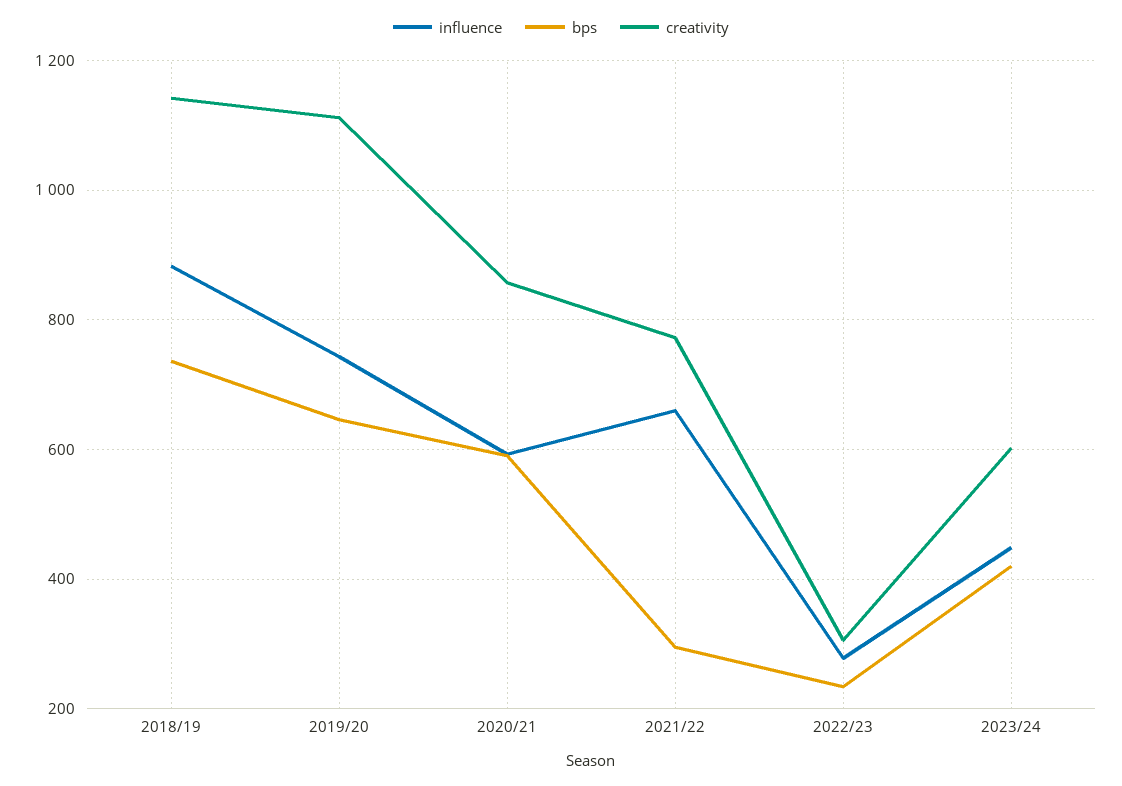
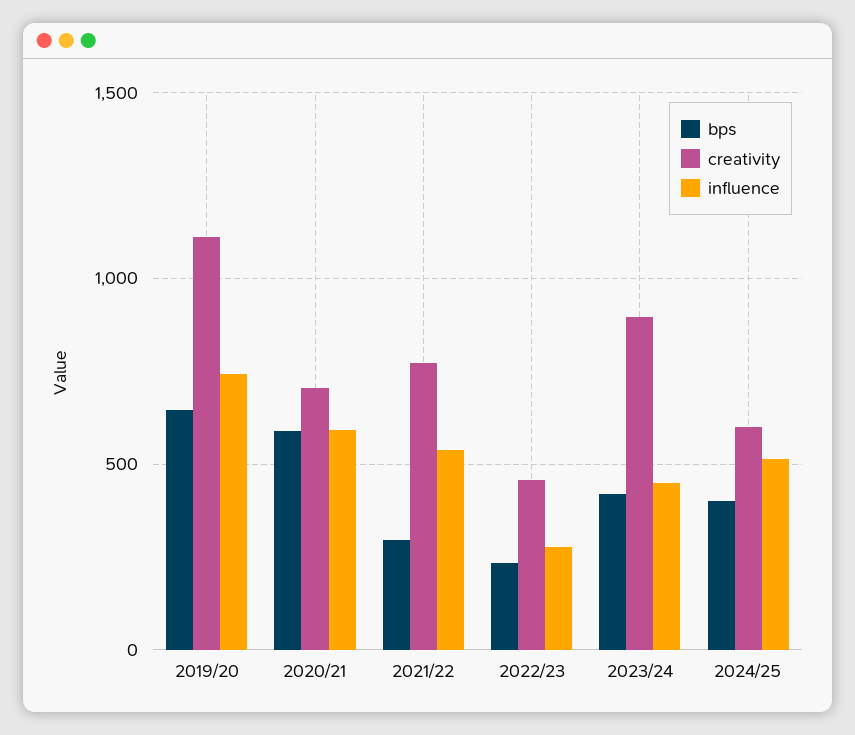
influence, 2018/19: 880 -> none
bps, 2018/19: 740 -> none
creativity, 2018/19: 1140 -> none
creativity, 2020/21: 860 -> 700
influence, 2021/22: 660 -> 550
creativity, 2022/23: 300 -> 450
creativity, 2023/24: 600 -> 900
bps, 2024/25: none -> 400
creativity, 2024/25: none -> 600
influence, 2024/25: none -> 500

